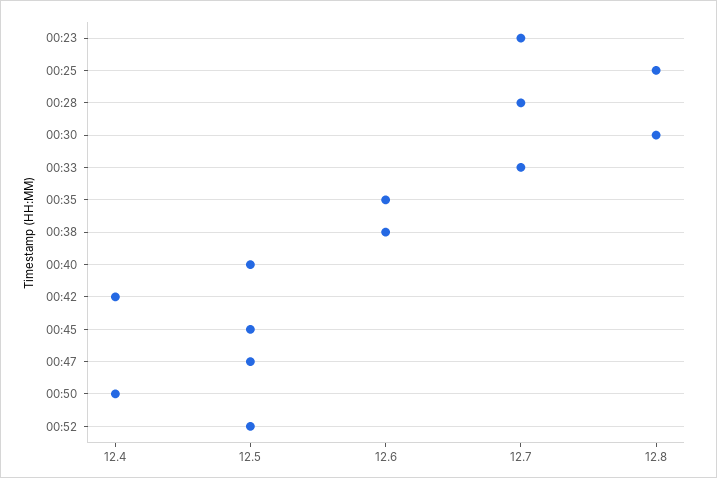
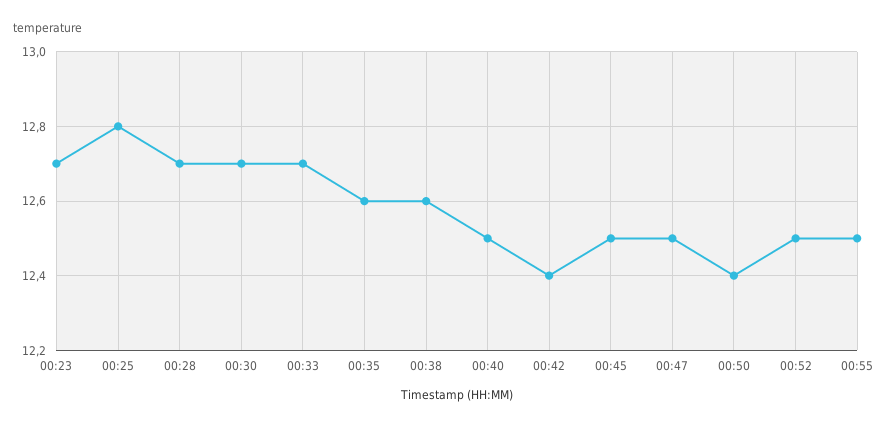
00:30: 12.8 -> 12.7
00:55: none -> 12.5

